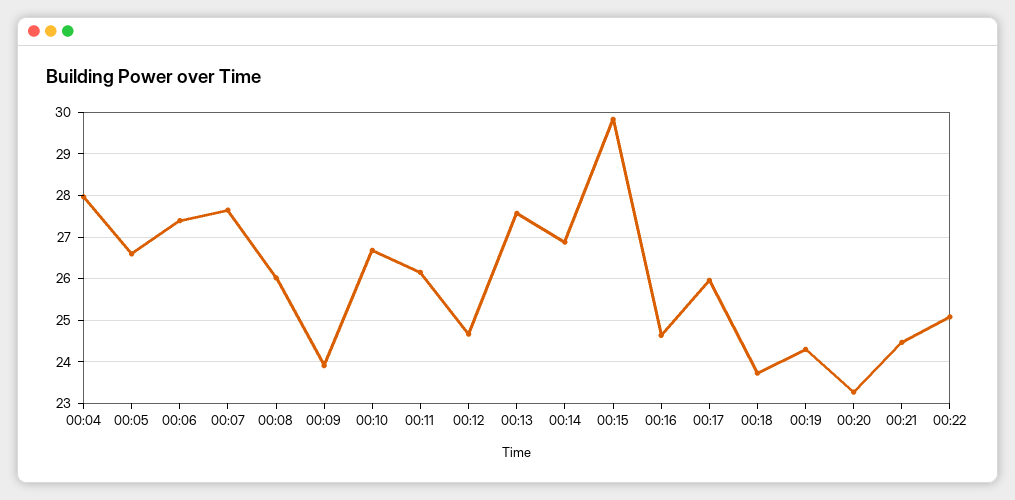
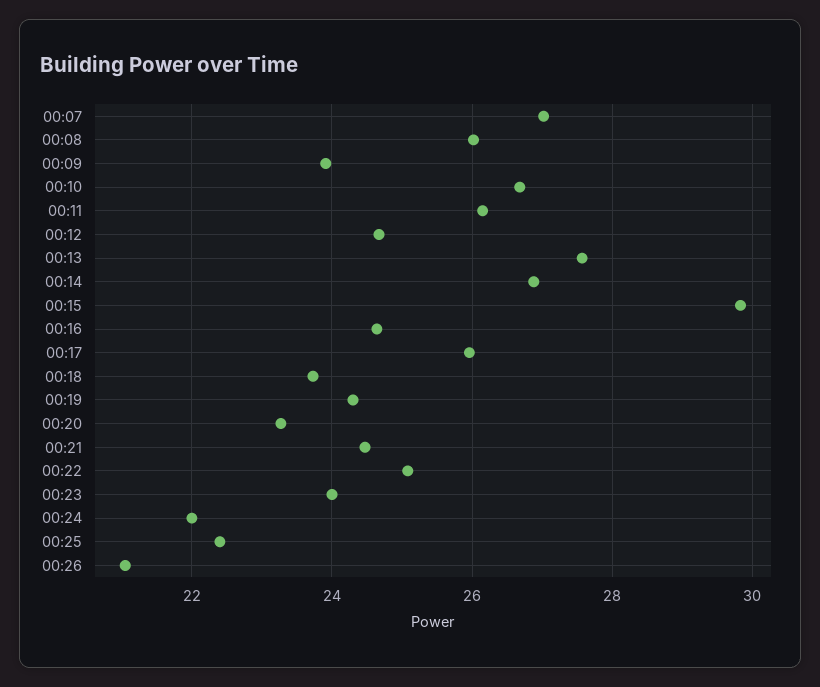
00:04: 28 -> none
00:05: 26.6 -> none
00:06: 27.4 -> none
00:07: 27.6 -> 27
00:23: none -> 24
00:24: none -> 22
00:25: none -> 22.4
00:26: none -> 21

